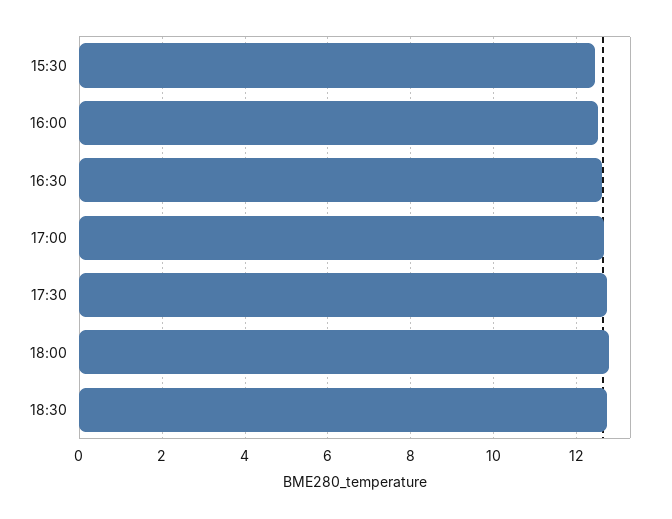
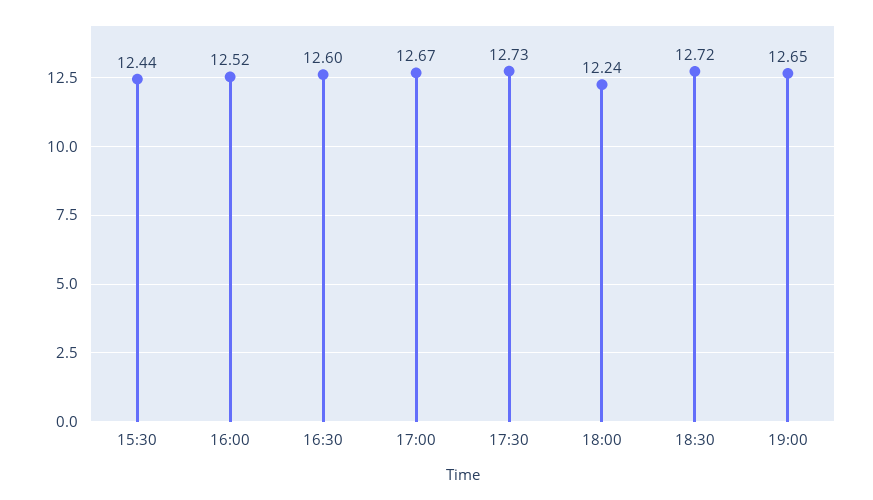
18:00: 12.8 -> 12.24
19:00: none -> 12.65

